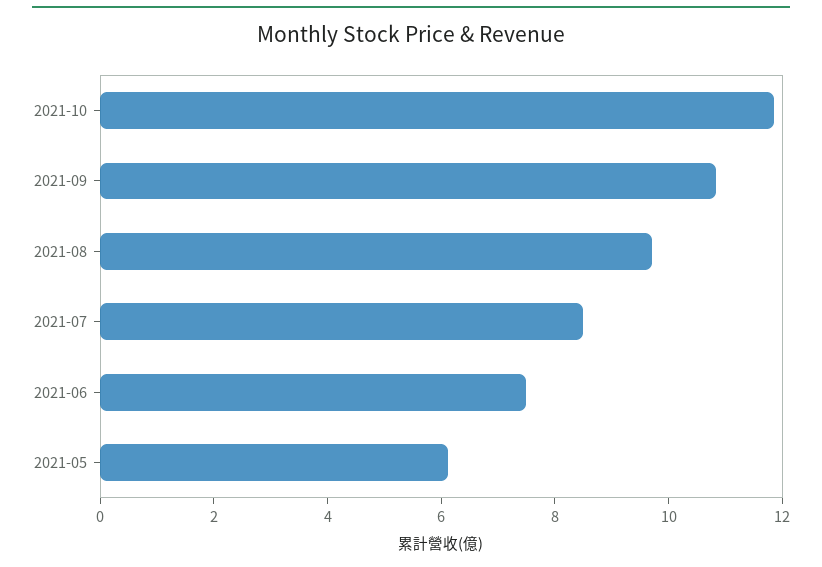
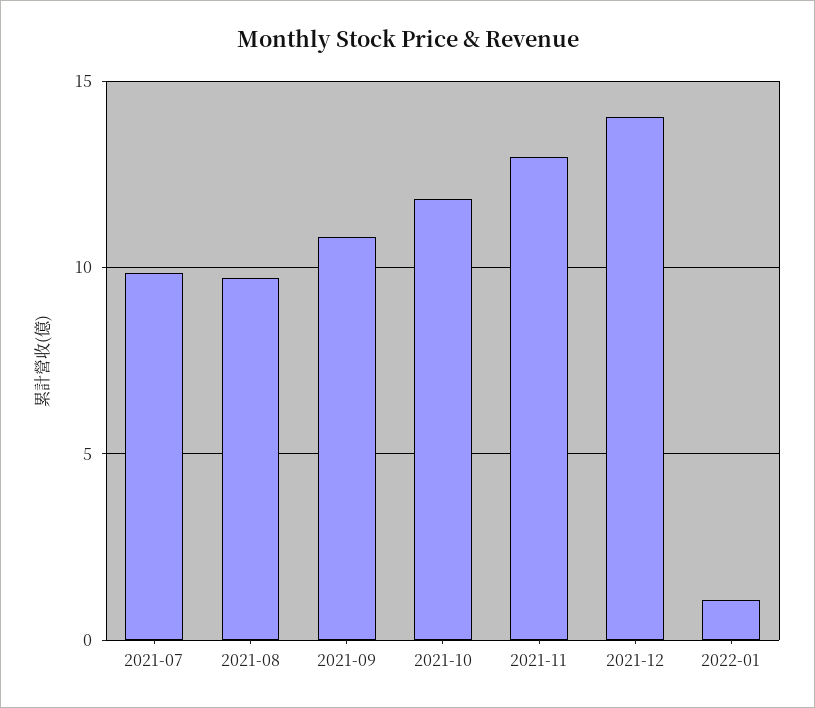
2021-07: 8.5 -> 10
2021-06: 7.5 -> none
2021-05: 6 -> none
2021-11: none -> 13
2021-12: none -> 14
2022-01: none -> 1

